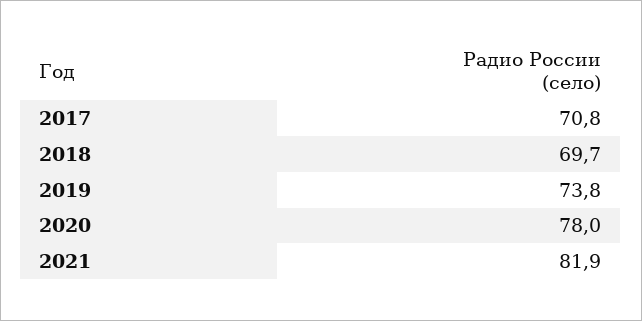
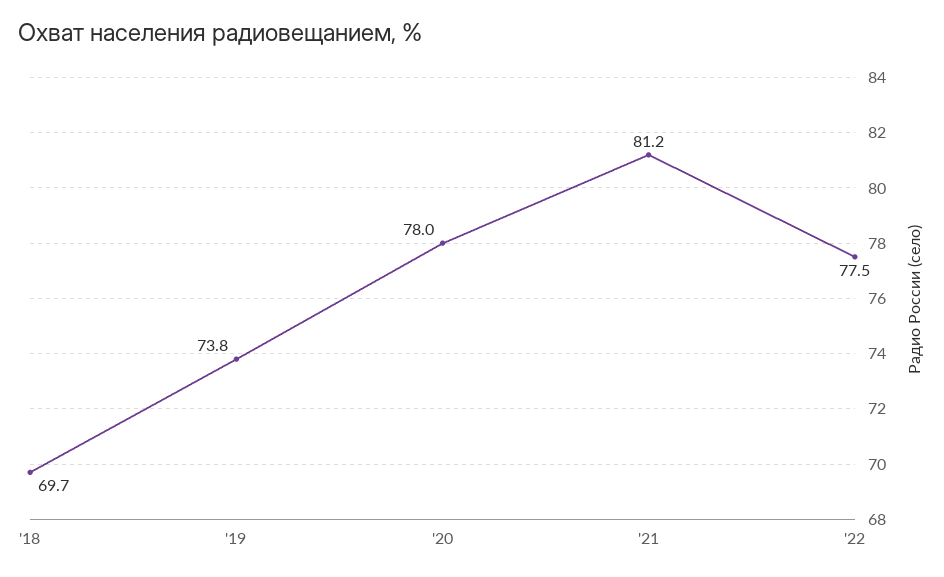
2017: 70.8 -> none
2021: 81.9 -> 81.2
'22: none -> 77.5

